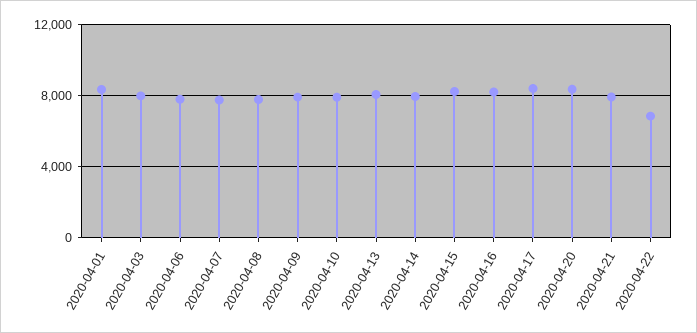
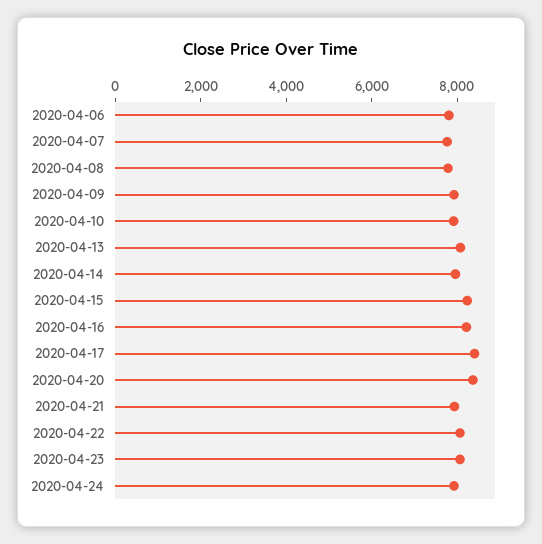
2020-04-01: 8500 -> none
2020-04-03: 8000 -> none
2020-04-22: 7000 -> 8000
2020-04-23: none -> 8000
2020-04-24: none -> 8000

